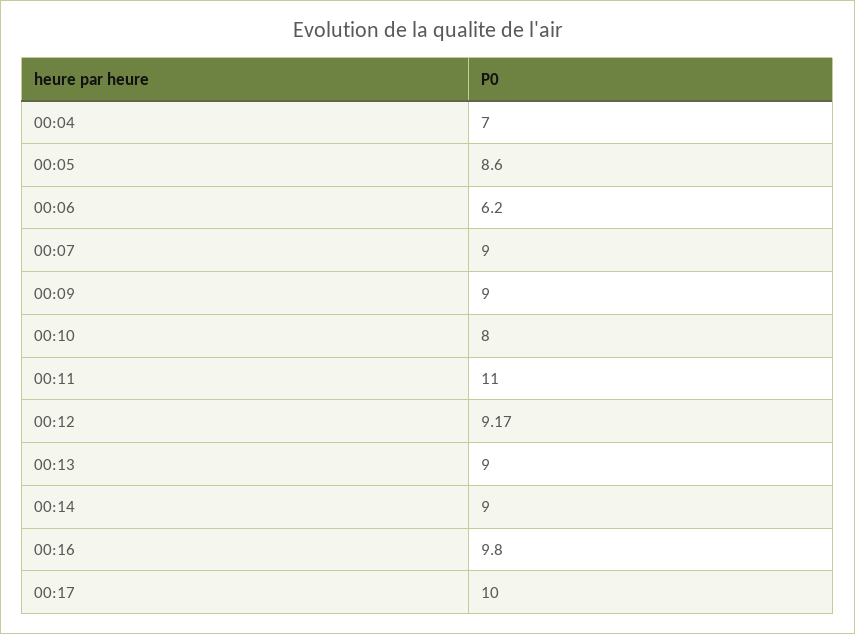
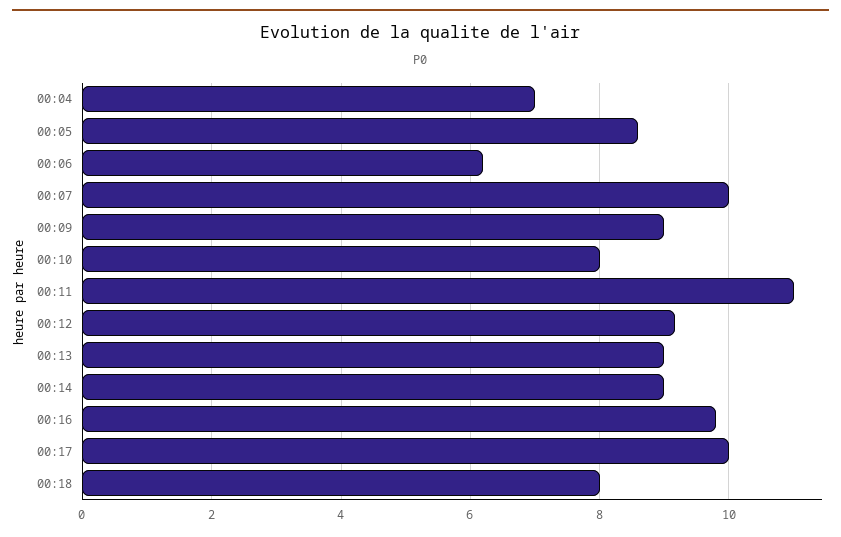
00:07: 9 -> 10
00:18: none -> 8

